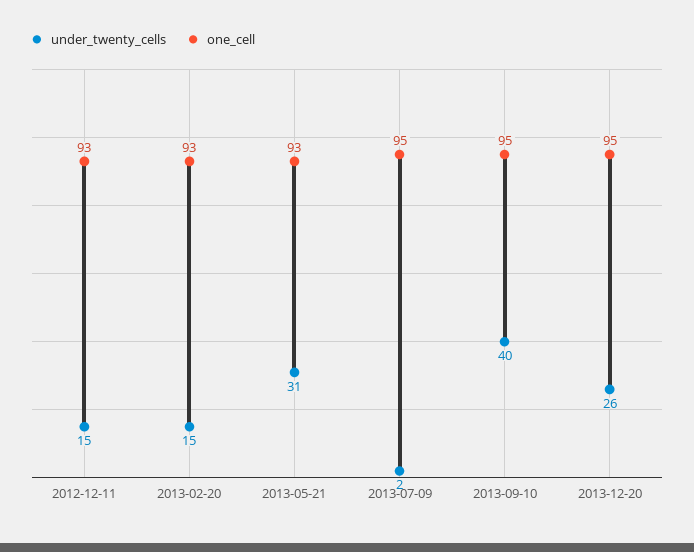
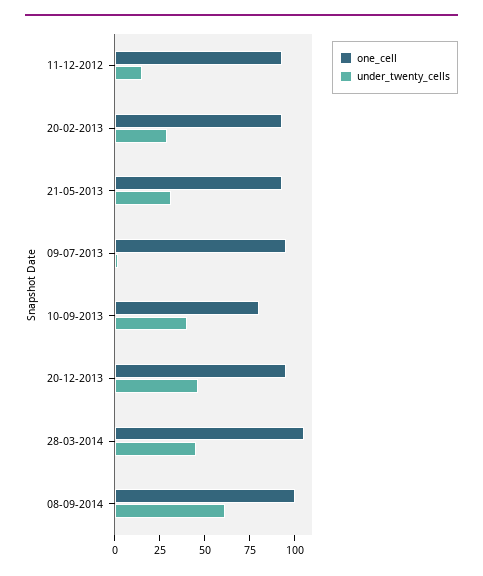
under_twenty_cells, 2013-02-20: 15 -> 30
one_cell, 2013-09-10: 95 -> 80
under_twenty_cells, 2013-12-20: 26 -> 45
one_cell, 28-03-2014: none -> 105
under_twenty_cells, 28-03-2014: none -> 45
one_cell, 08-09-2014: none -> 100
under_twenty_cells, 08-09-2014: none -> 60

